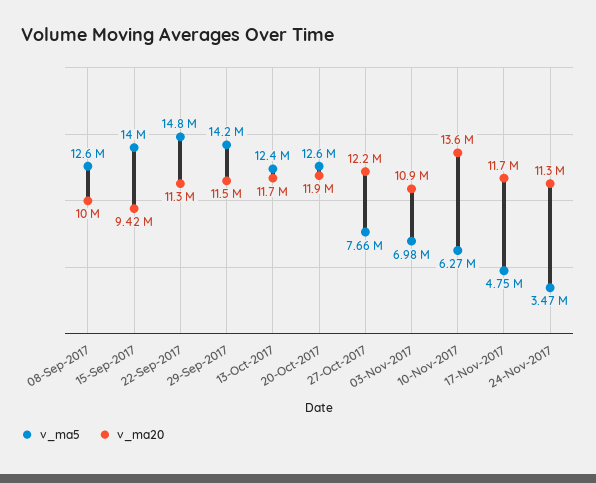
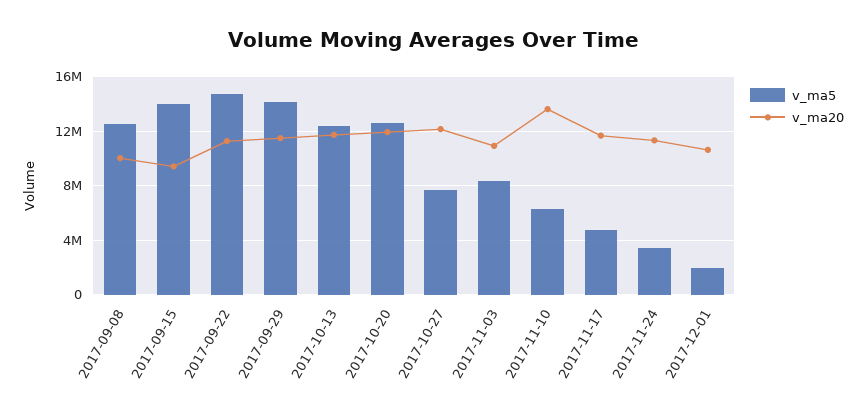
v_ma5, 03-Nov-2017: 6980000 -> 8500000
v_ma5, 2017-12-01: none -> 2000000
v_ma20, 2017-12-01: none -> 10500000

